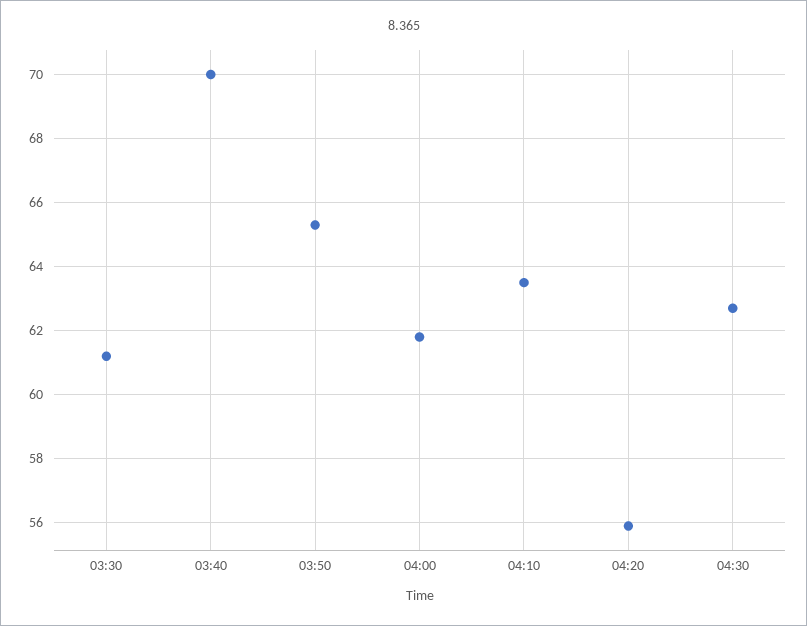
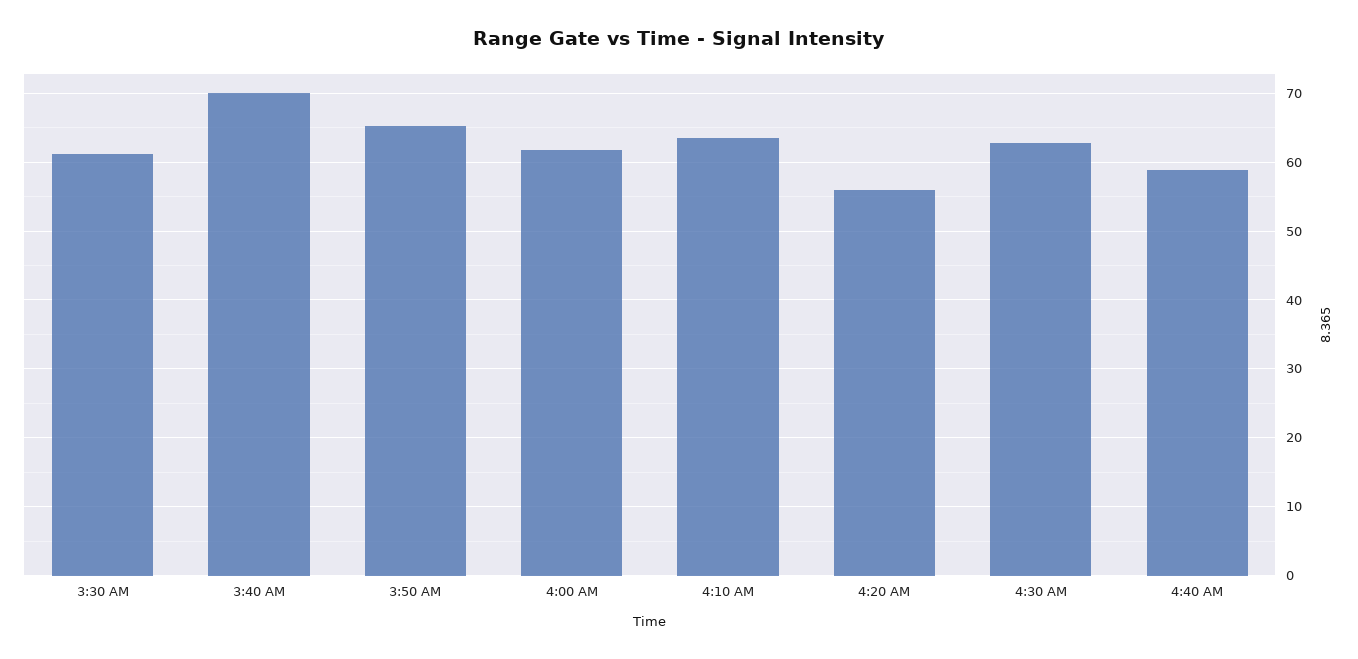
4:40 AM: none -> 59

